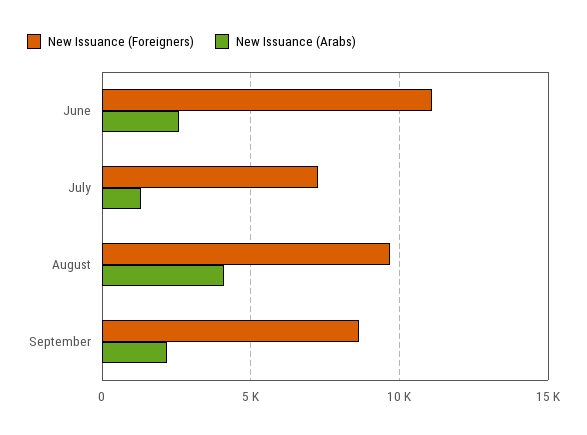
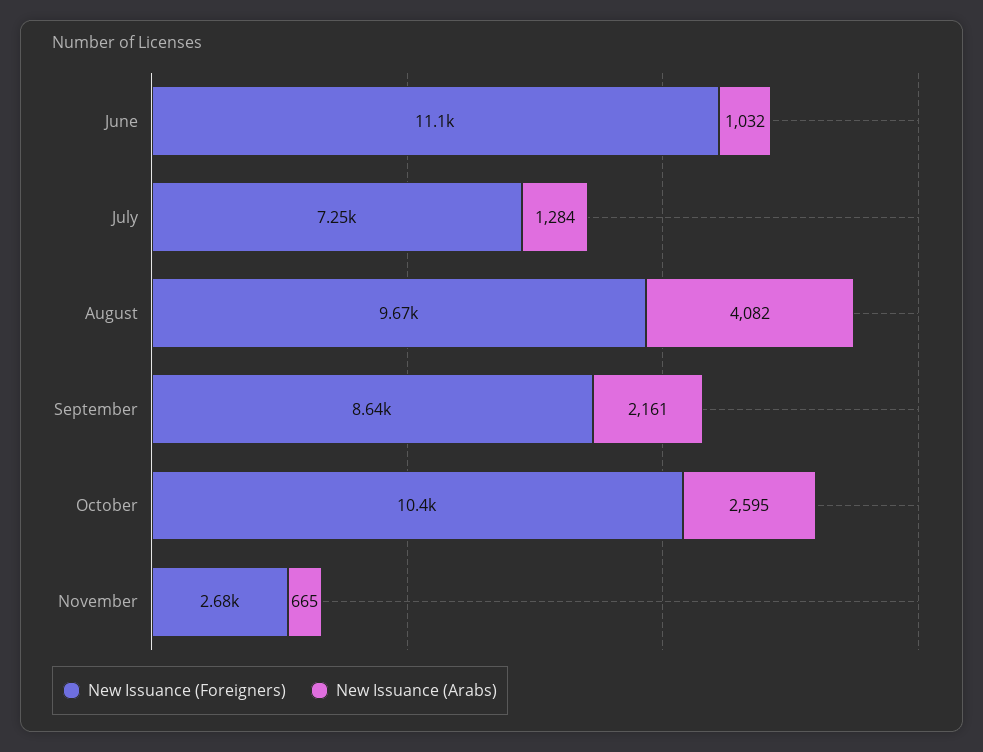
New Issuance (Arabs), June: 2500 -> 1032
New Issuance (Foreigners), October: none -> 10400
New Issuance (Arabs), October: none -> 2595
New Issuance (Foreigners), November: none -> 2680
New Issuance (Arabs), November: none -> 665

